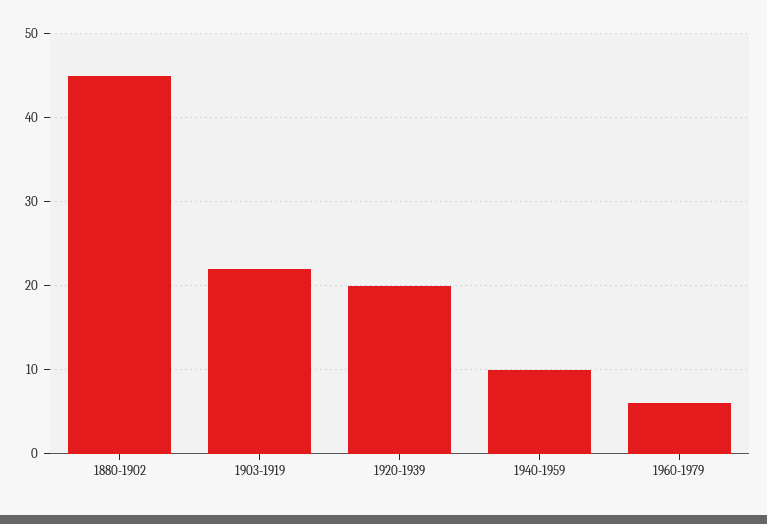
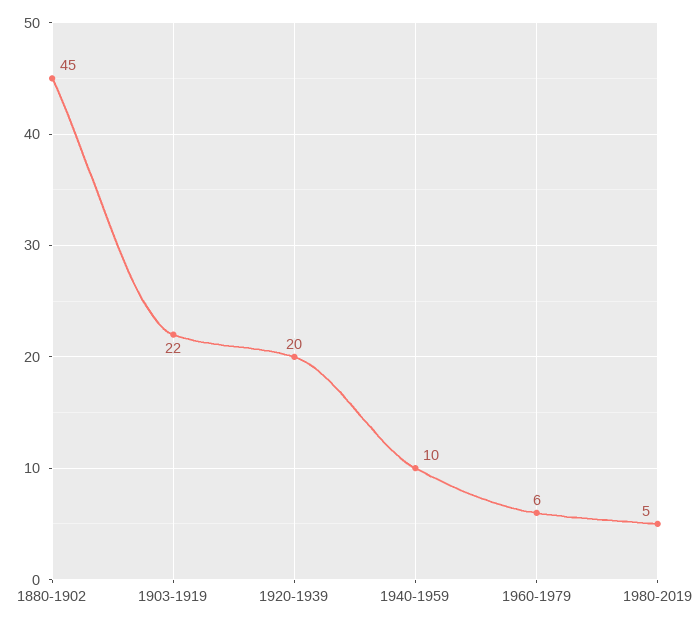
1980-2019: none -> 5

